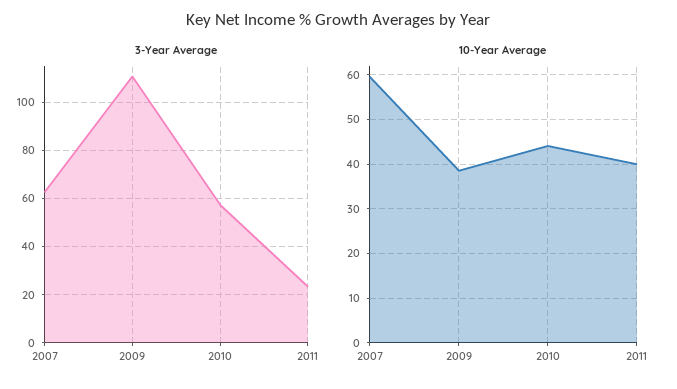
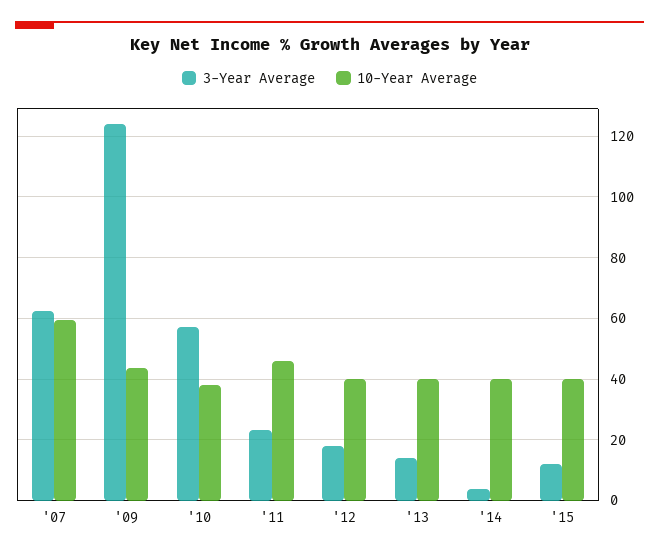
3-Year Average, 2009: 110 -> 124
10-Year Average, 2009: 38 -> 44
10-Year Average, 2010: 44 -> 38
10-Year Average, 2011: 40 -> 46
3-Year Average, '12: none -> 18
10-Year Average, '12: none -> 40
3-Year Average, '13: none -> 14
10-Year Average, '13: none -> 40
3-Year Average, '14: none -> 4
10-Year Average, '14: none -> 40
3-Year Average, '15: none -> 12
10-Year Average, '15: none -> 40

